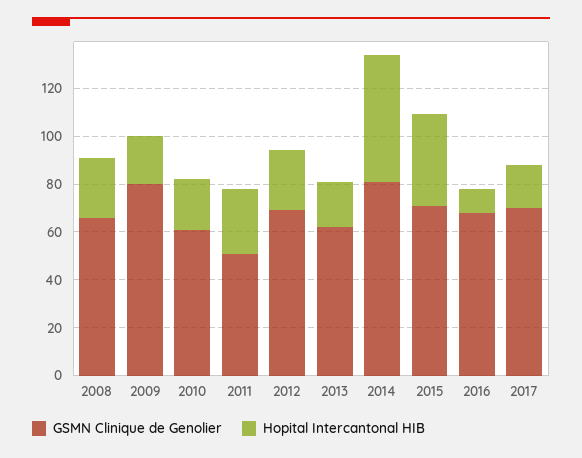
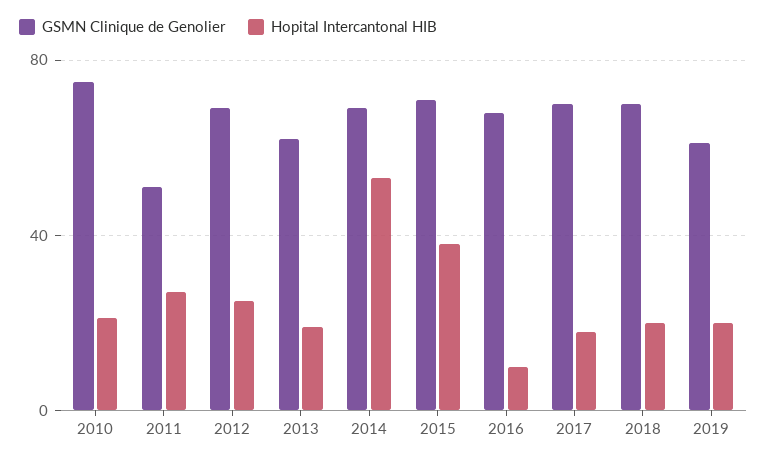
GSMN Clinique de Genolier, 2008: 65 -> none
Hopital Intercantonal HIB, 2008: 25 -> none
GSMN Clinique de Genolier, 2009: 80 -> none
Hopital Intercantonal HIB, 2009: 20 -> none
GSMN Clinique de Genolier, 2010: 60 -> 75
GSMN Clinique de Genolier, 2014: 80 -> 70
GSMN Clinique de Genolier, 2018: none -> 70
Hopital Intercantonal HIB, 2018: none -> 20
GSMN Clinique de Genolier, 2019: none -> 60
Hopital Intercantonal HIB, 2019: none -> 20

